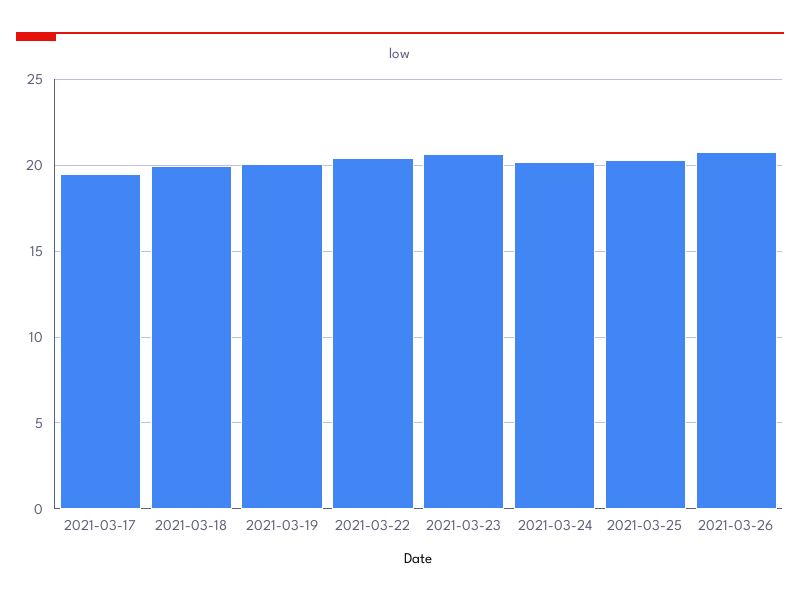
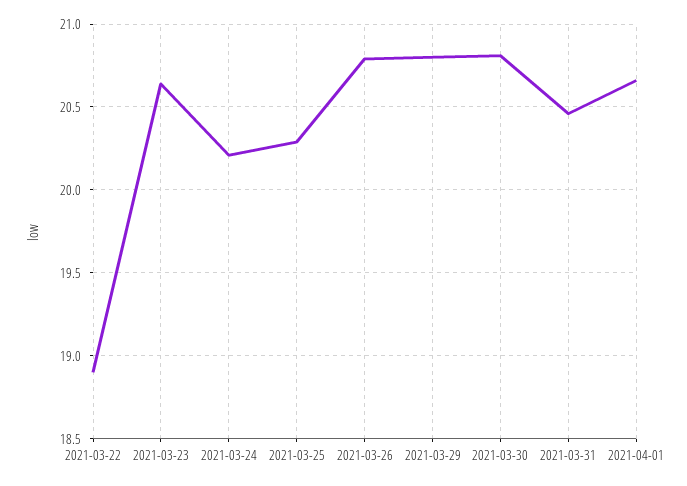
2021-03-17: 19.5 -> none
2021-03-18: 20 -> none
2021-03-19: 20 -> none
2021-03-22: 20.5 -> 18.9
2021-03-29: none -> 20.8
2021-03-30: none -> 20.8
2021-03-31: none -> 20.45
2021-04-01: none -> 20.65

